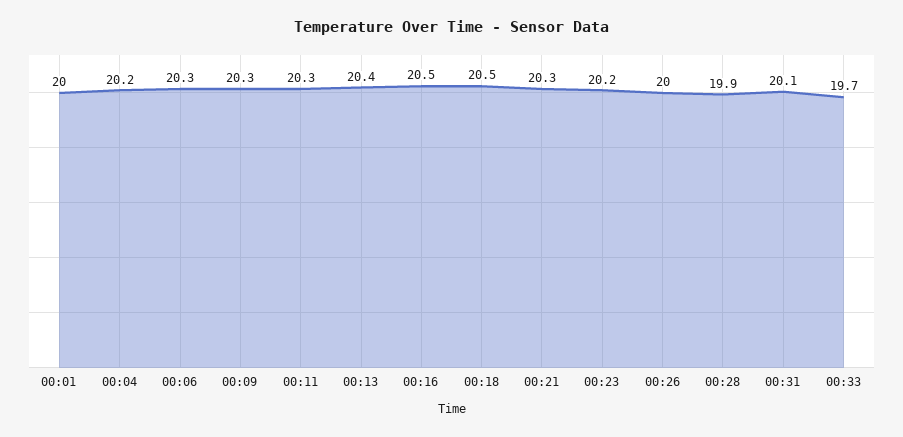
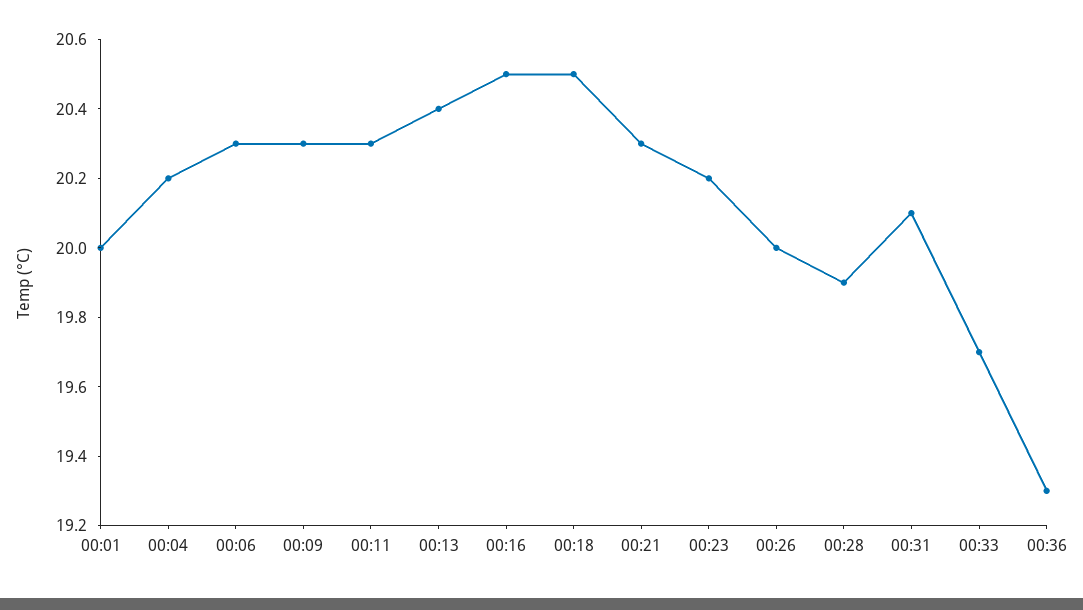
00:36: none -> 19.3

